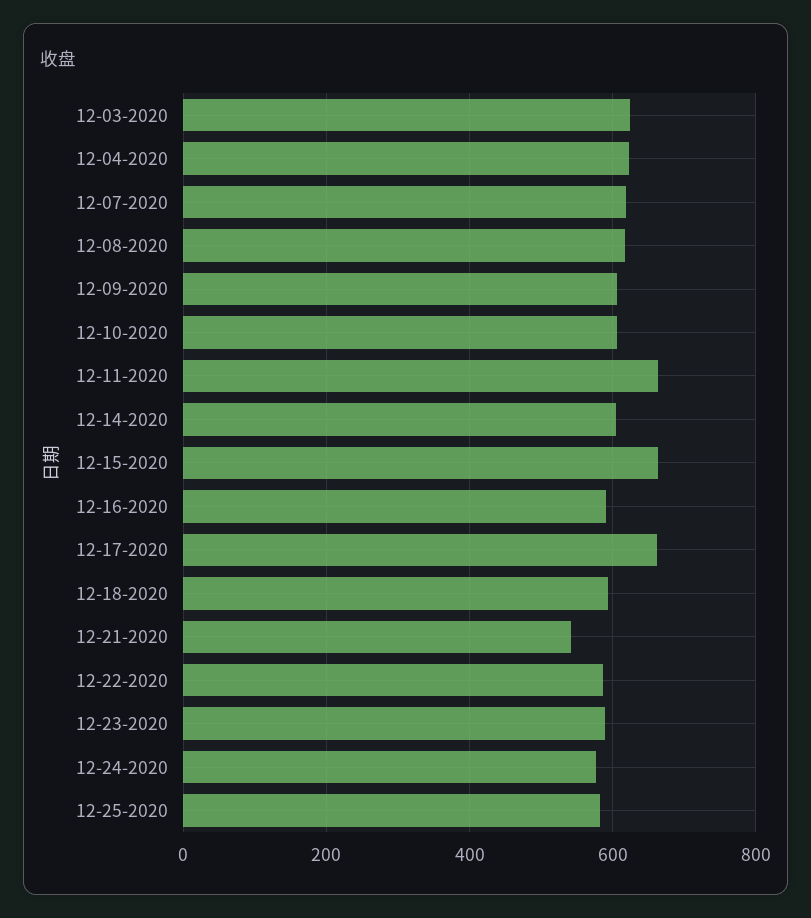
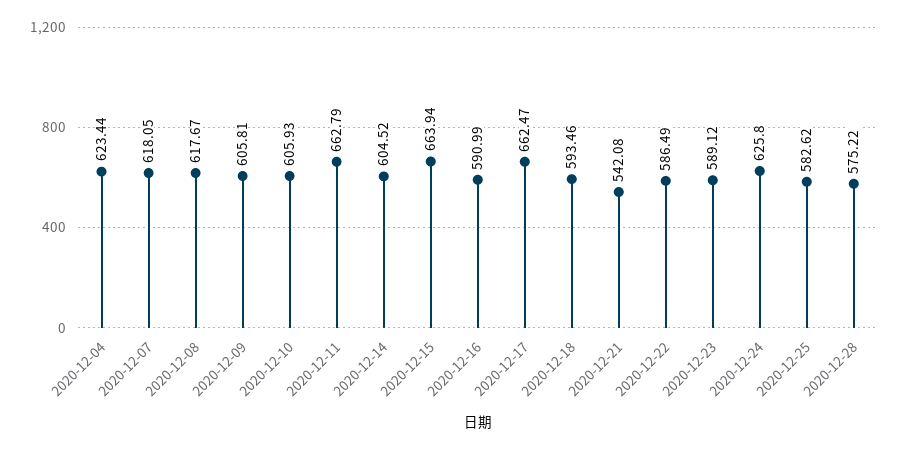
12-03-2020: 620 -> none
12-24-2020: 580 -> 625.8
2020-12-28: none -> 575.22

